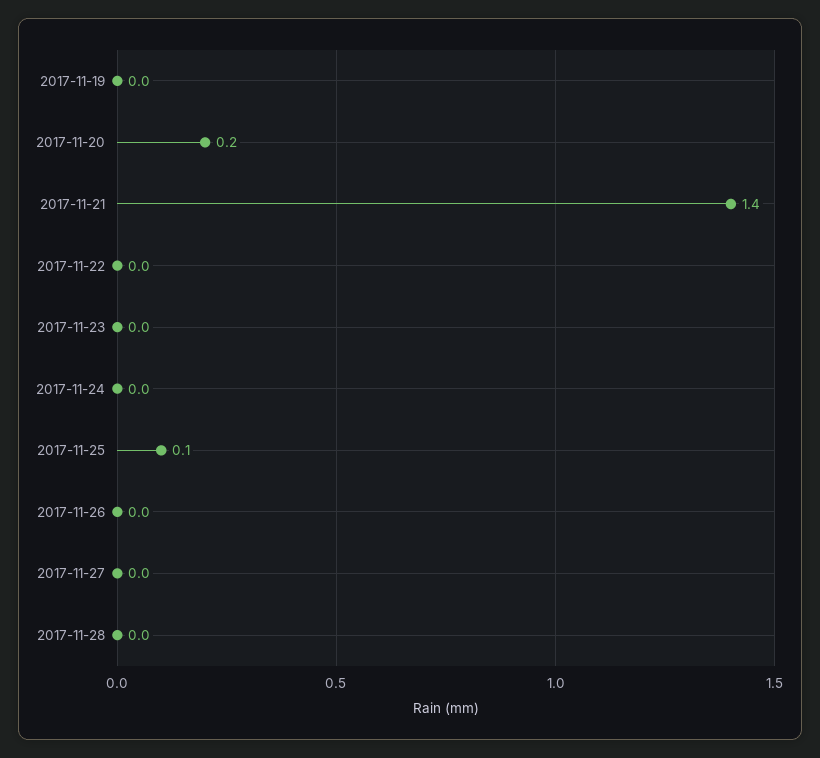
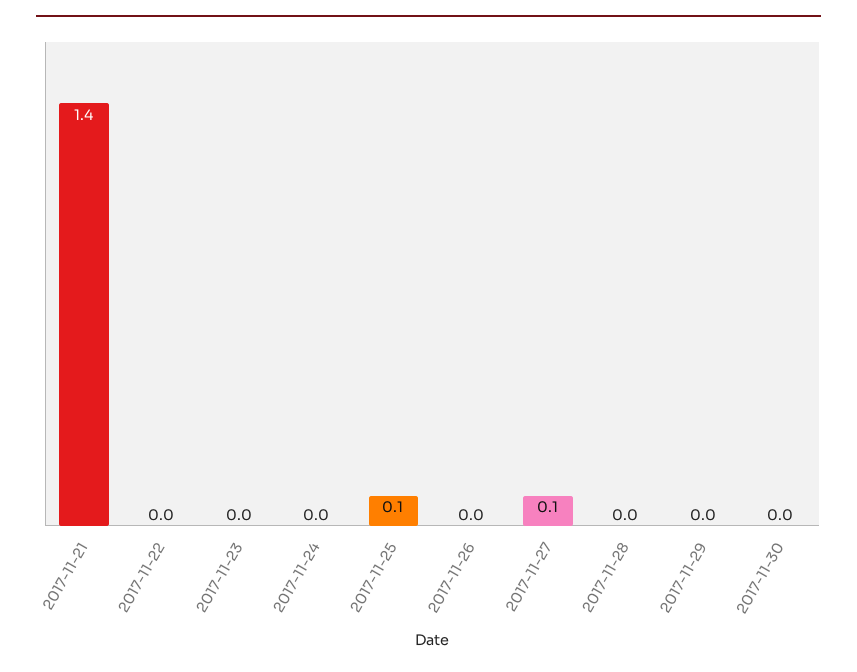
2017-11-19: 0 -> none
2017-11-20: 0.2 -> none
2017-11-27: 0 -> 0.1
2017-11-29: none -> 0
2017-11-30: none -> 0

